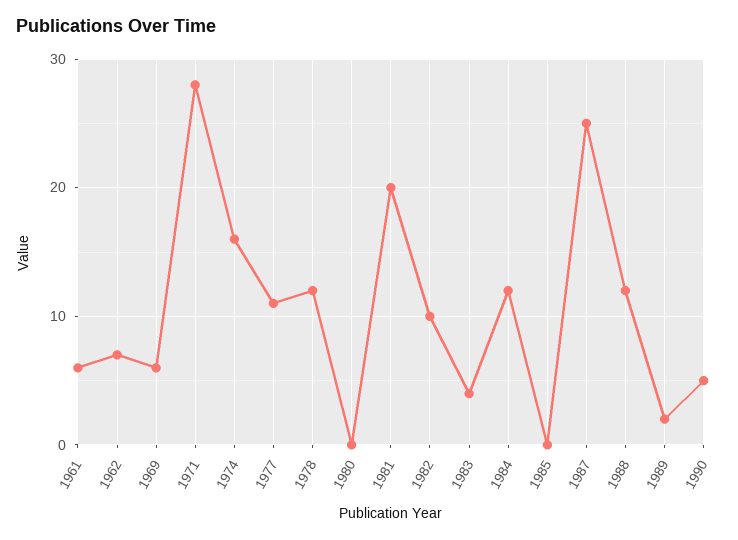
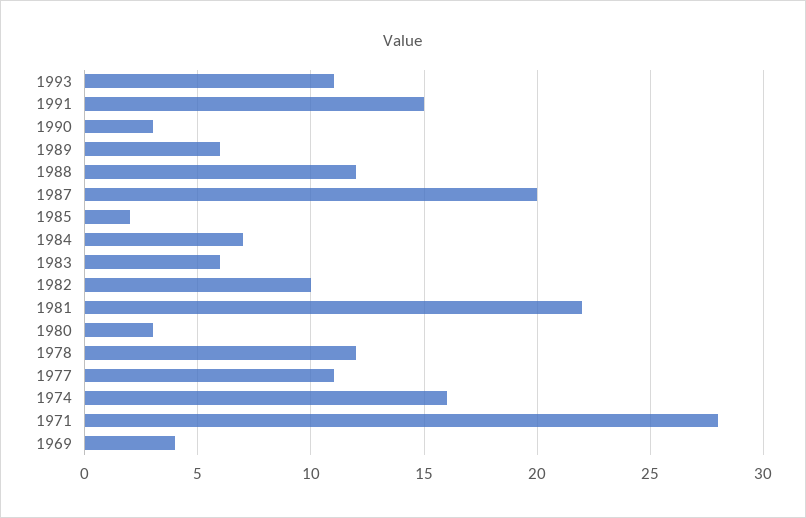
1961: 6 -> none
1962: 7 -> none
1969: 6 -> 4
1980: 0 -> 3
1981: 20 -> 22
1983: 4 -> 6
1984: 12 -> 7
1985: 0 -> 2
1987: 25 -> 20
1989: 2 -> 6
1990: 5 -> 3
1993: none -> 11
1991: none -> 15

